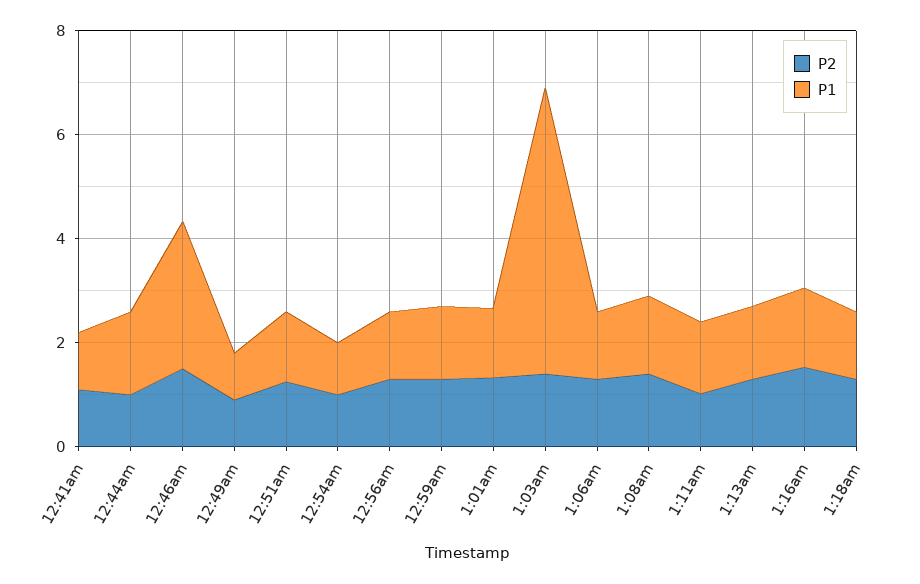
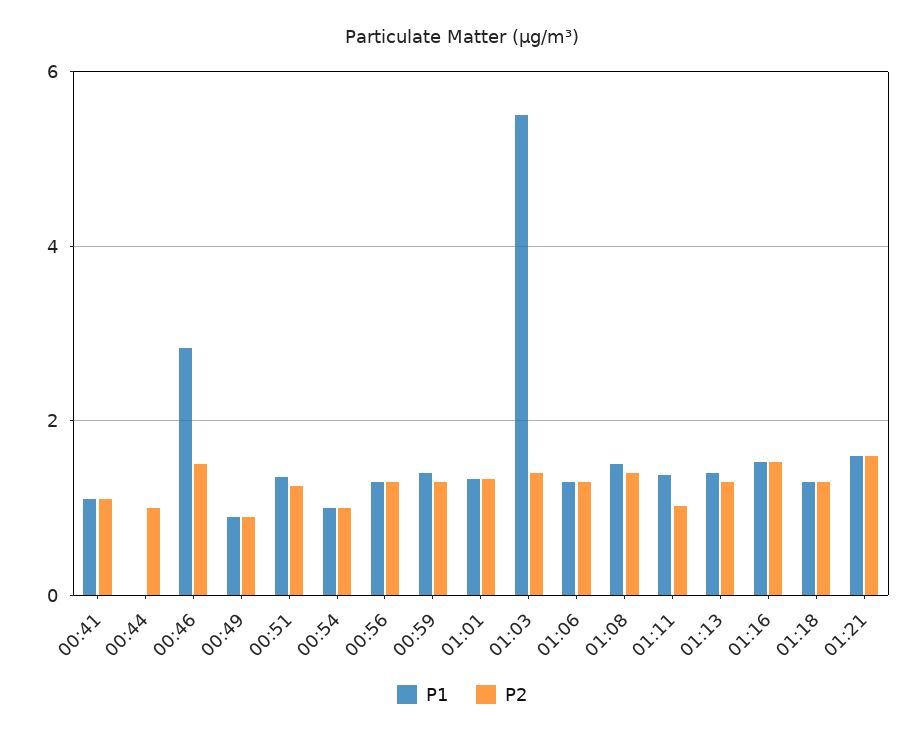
P1, 12:44am: 1.5 -> 0
P1, 01:21: none -> 1.6
P2, 01:21: none -> 1.6

